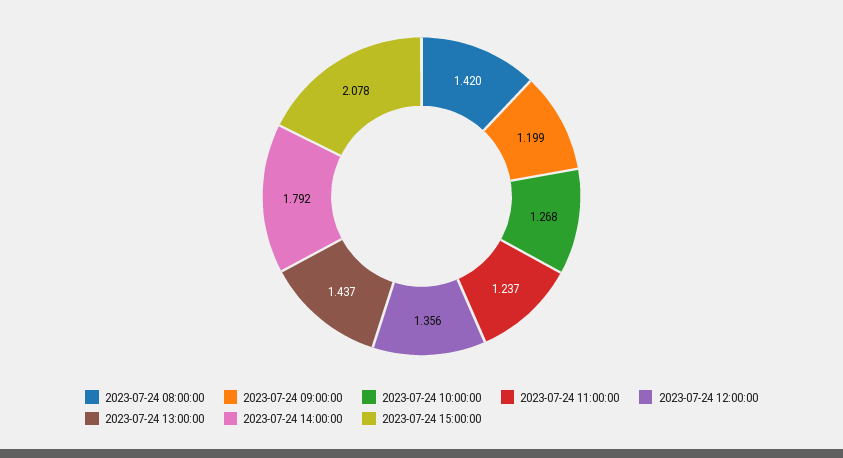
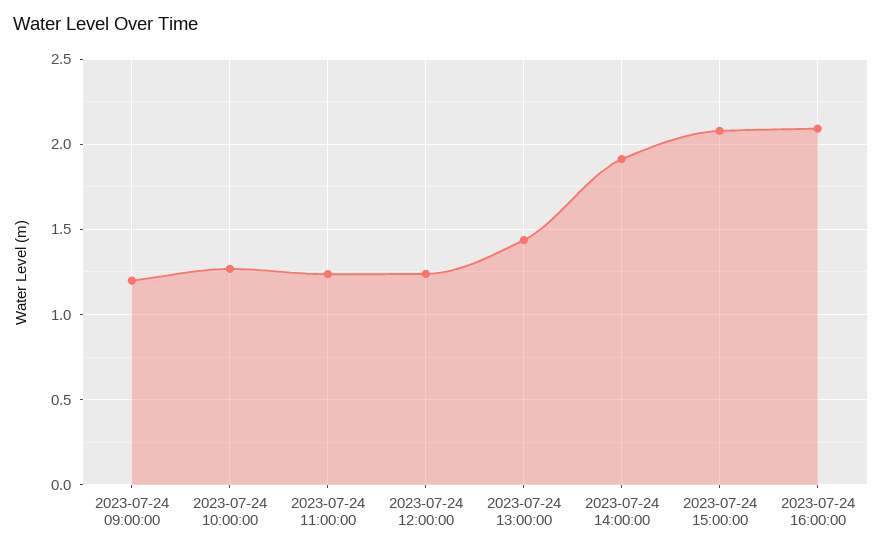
2023-07-24 08:00:00: 1.42 -> none
2023-07-24 12:00:00: 1.356 -> 1.25
2023-07-24 14:00:00: 1.792 -> 1.9
2023-07-24 16:00:00: none -> 2.1

